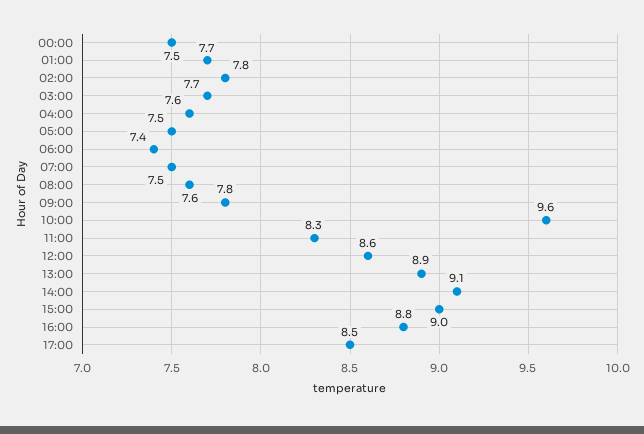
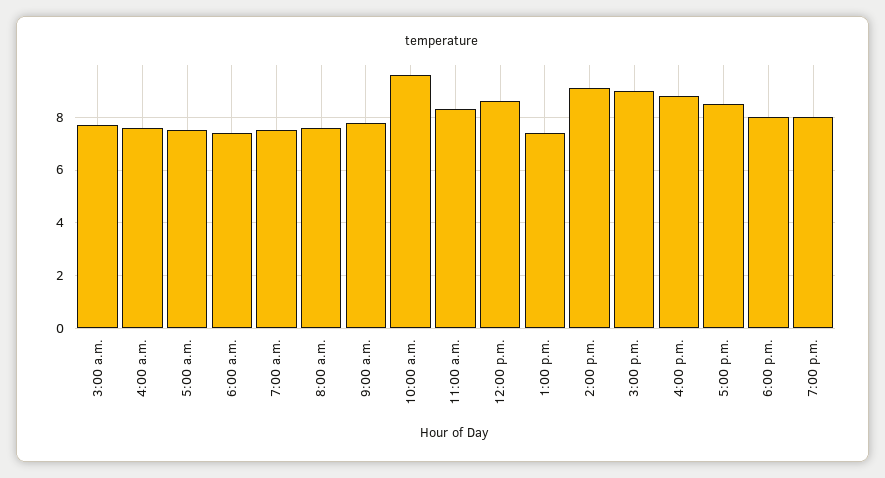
00:00: 7.5 -> none
01:00: 7.7 -> none
02:00: 7.8 -> none
13:00: 8.9 -> 7.5
6:00 p.m.: none -> 8
7:00 p.m.: none -> 8

